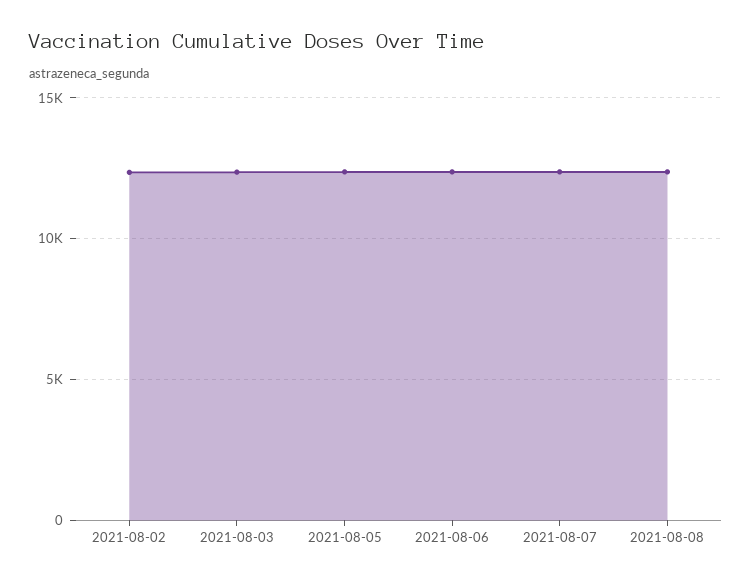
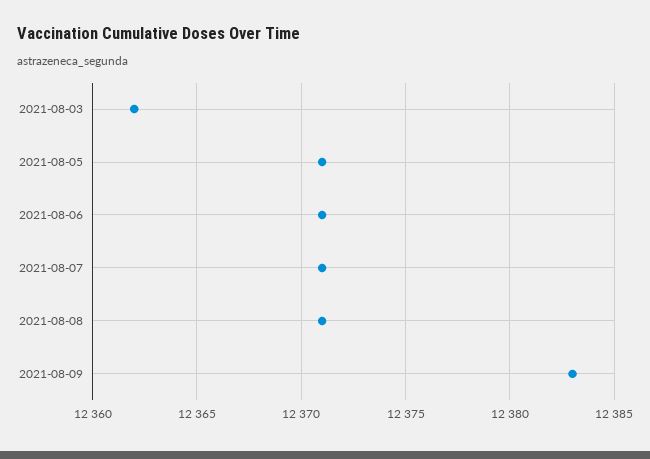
2021-08-02: 12500 -> none
2021-08-09: none -> 12383

